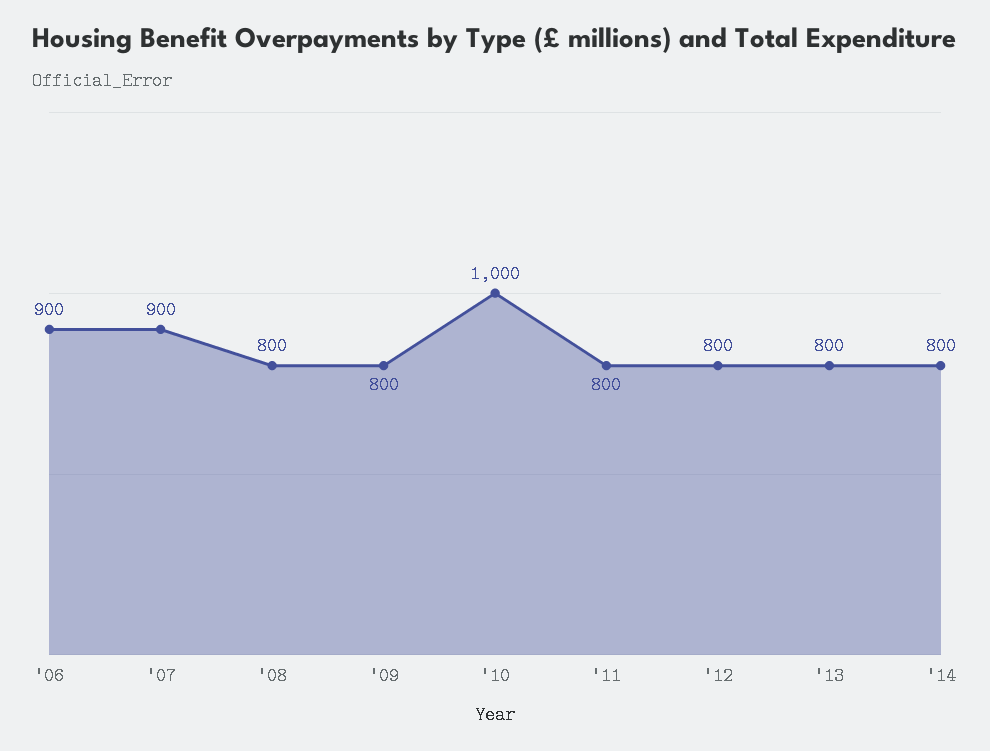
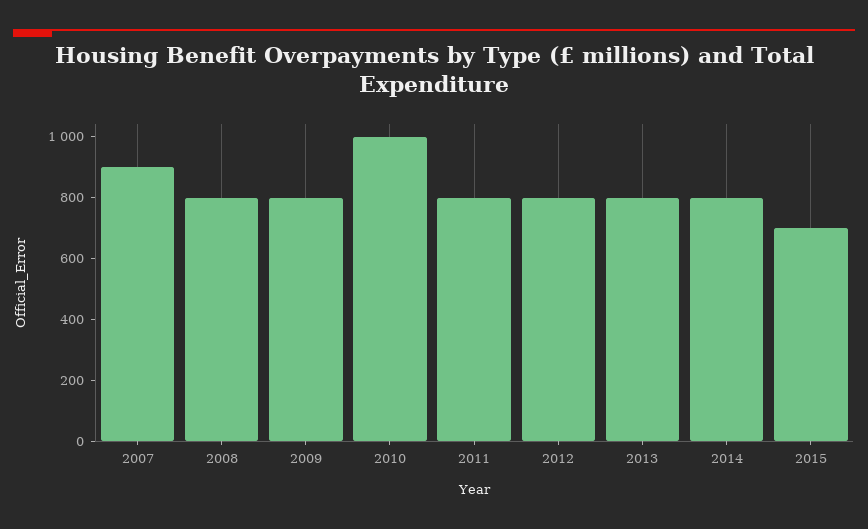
'06: 900 -> none
2015: none -> 700

